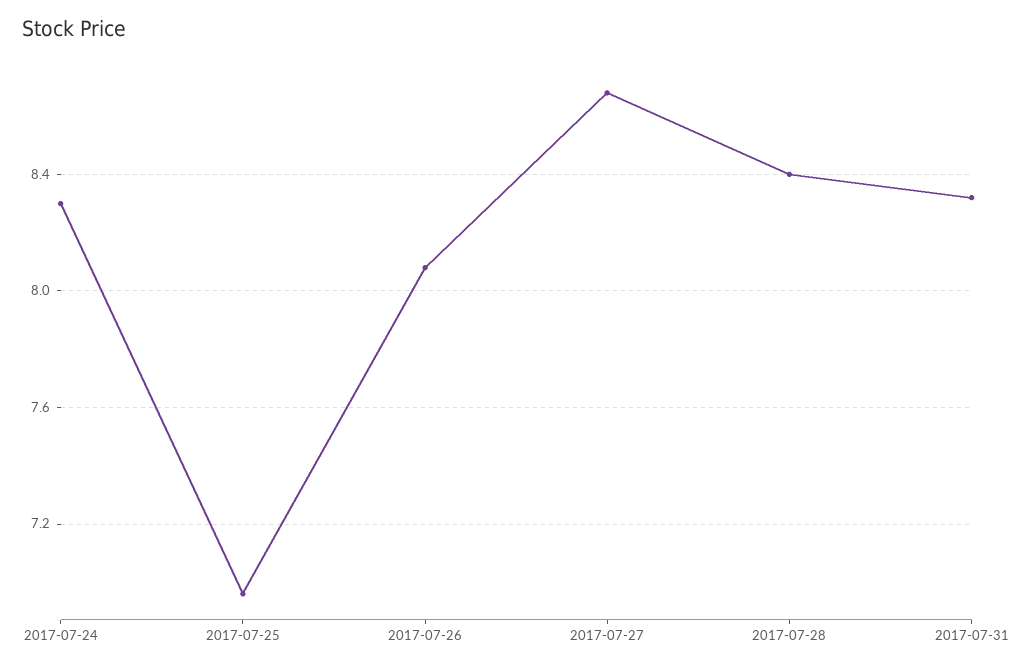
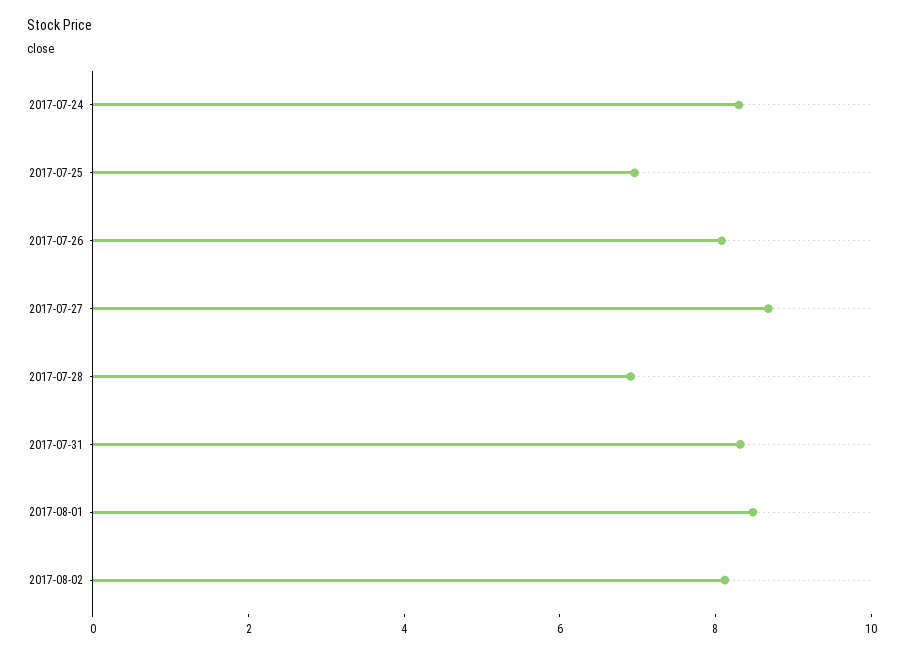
2017-07-28: 8.4 -> 7
2017-08-01: none -> 8.5
2017-08-02: none -> 8

